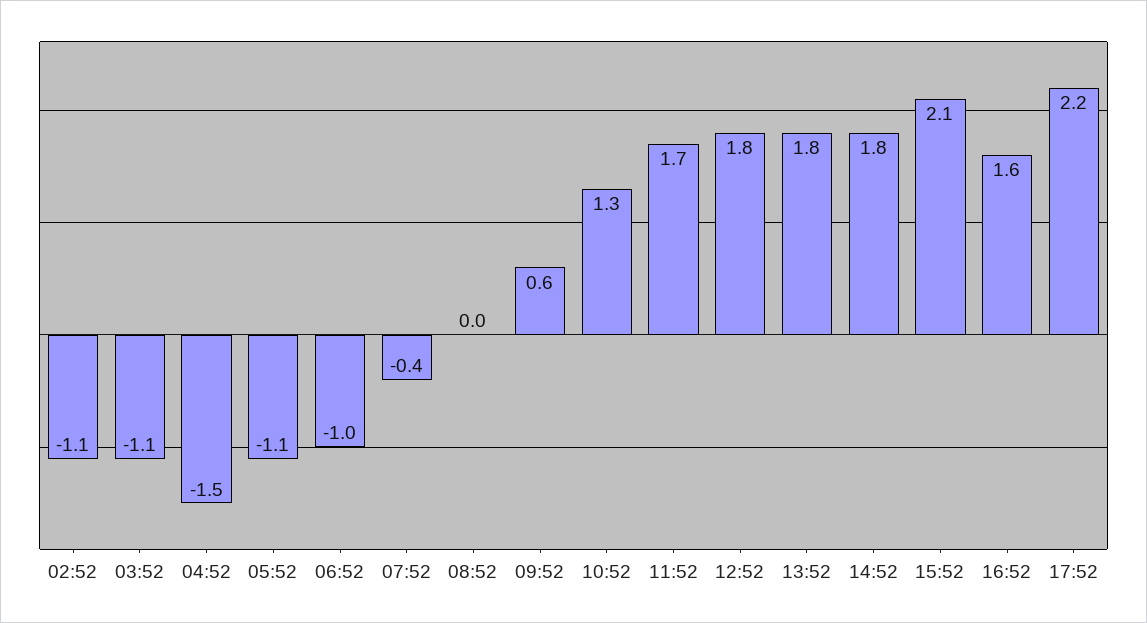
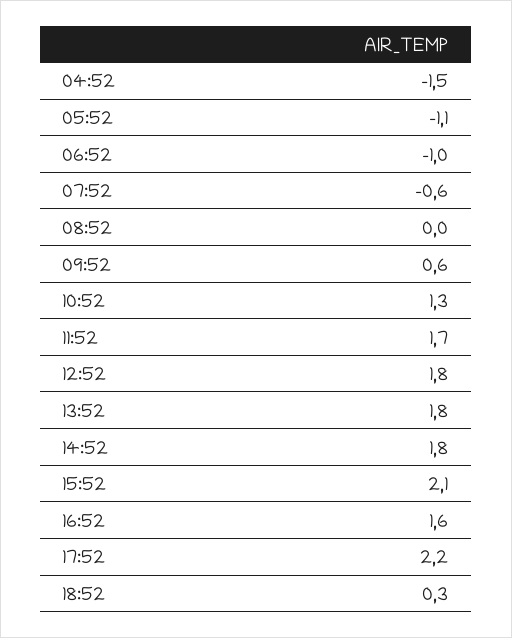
02:52: -1.1 -> none
03:52: -1.1 -> none
07:52: -0.4 -> -0.6
18:52: none -> 0.3

